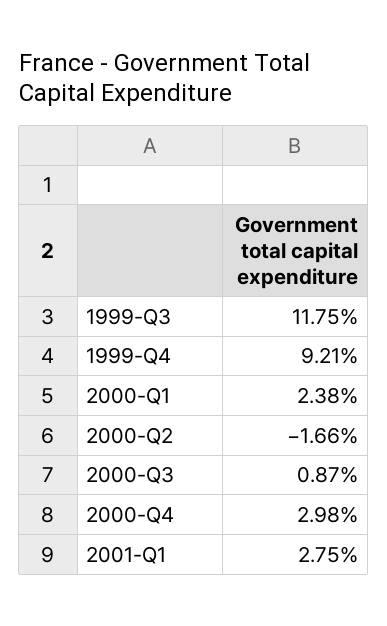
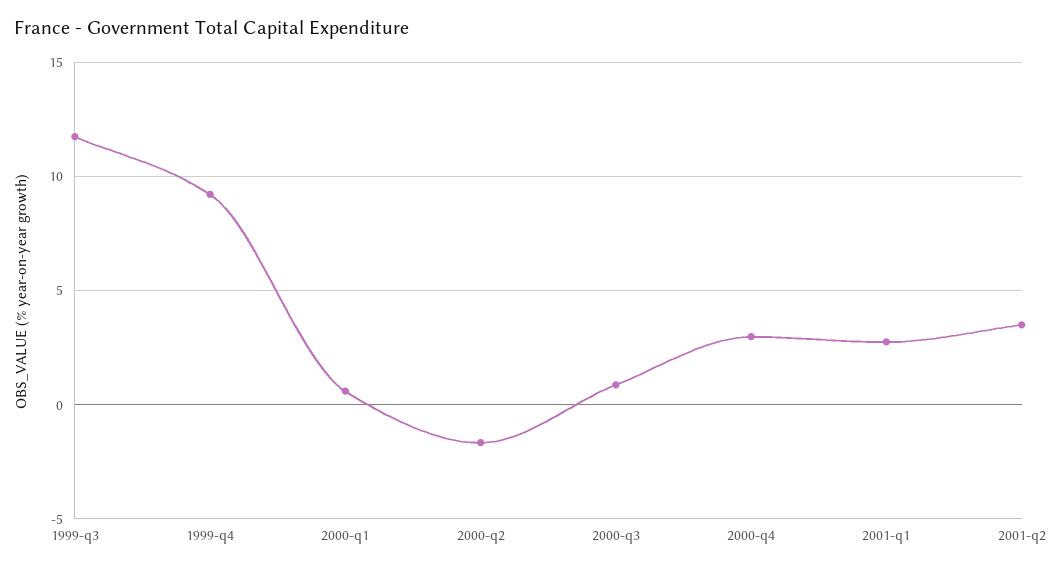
2000-Q1: 2.38 -> 0.5
2001-q2: none -> 3.5

